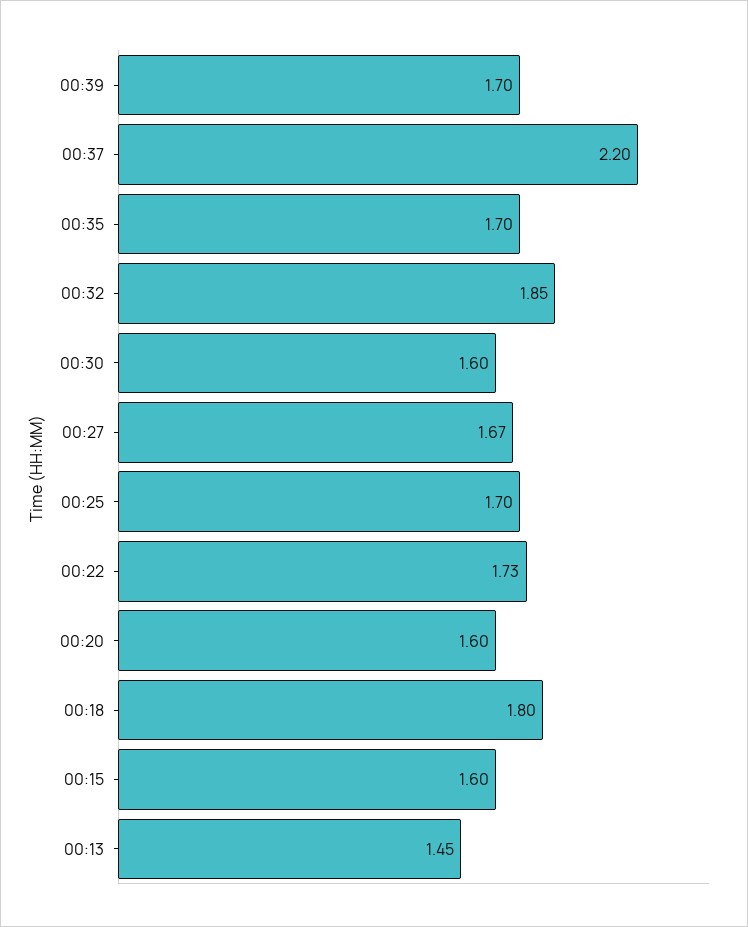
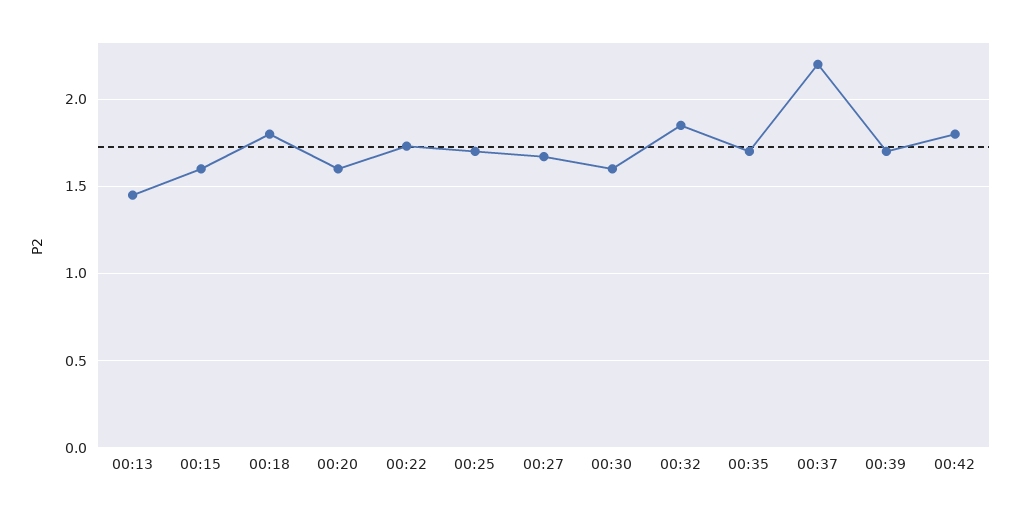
00:42: none -> 1.8

